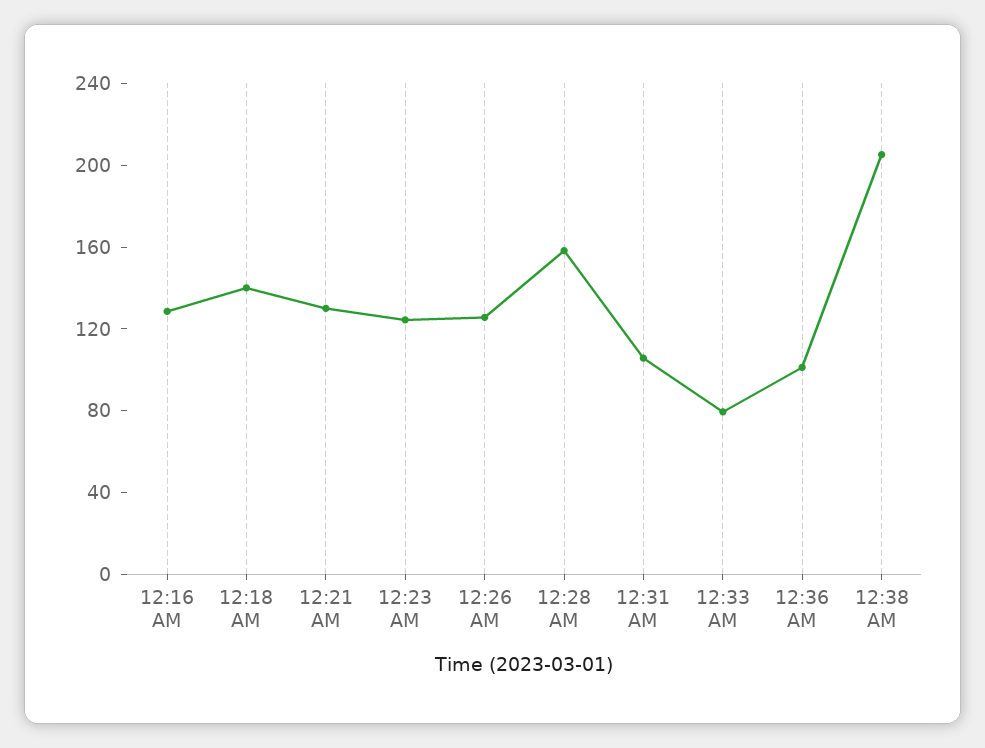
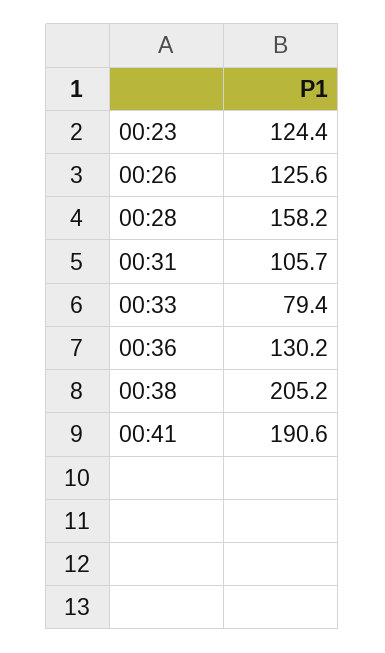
12:16 AM: 130 -> none
12:18 AM: 140 -> none
12:21 AM: 130 -> none
12:36 AM: 100 -> 130.2
00:41: none -> 190.6

